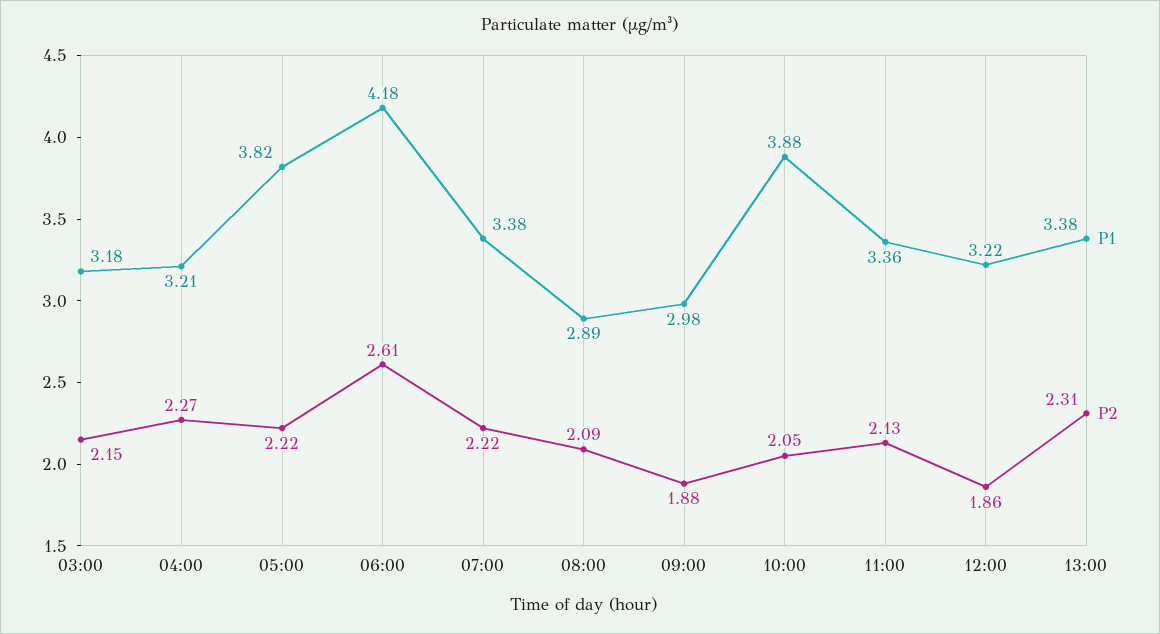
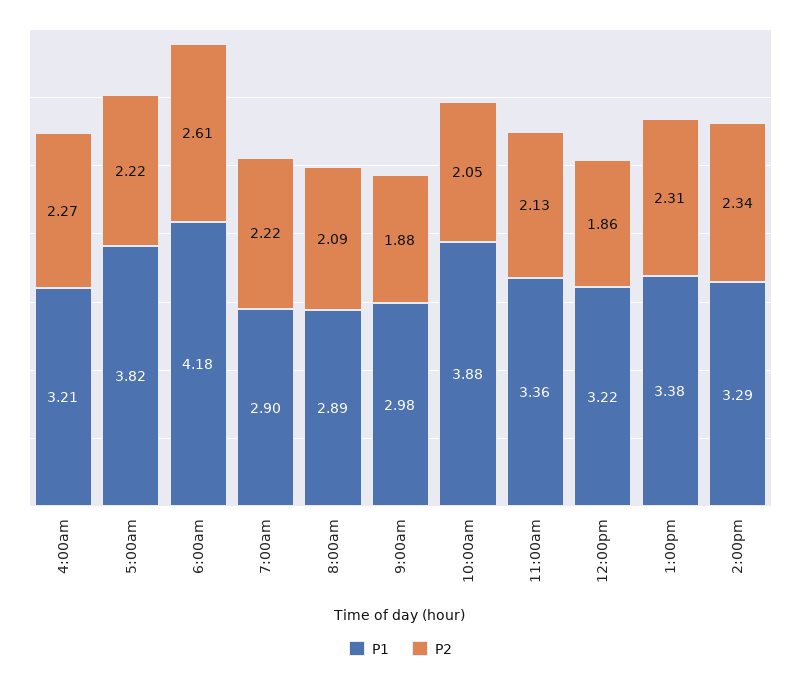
P1, 03:00: 3.18 -> none
P2, 03:00: 2.15 -> none
P1, 07:00: 3.38 -> 2.9
P1, 2:00pm: none -> 3.29
P2, 2:00pm: none -> 2.34

